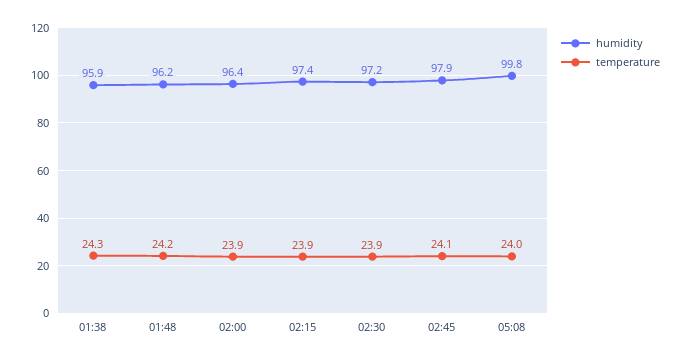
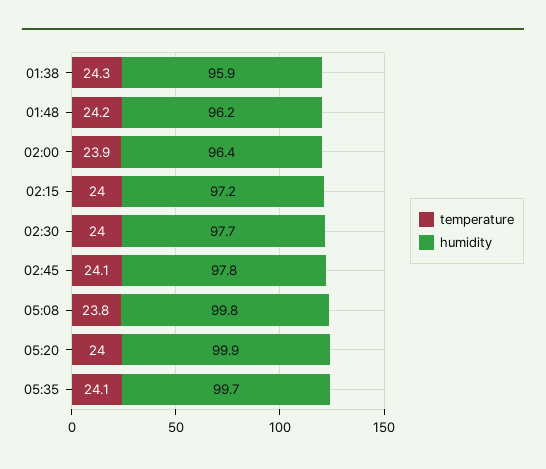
humidity, 02:15: 97.4 -> 97.2
temperature, 02:15: 23.9 -> 24
humidity, 02:30: 97.2 -> 97.7
temperature, 02:30: 23.9 -> 24
humidity, 02:45: 97.9 -> 97.8
temperature, 05:08: 24 -> 23.8
temperature, 05:20: none -> 24
humidity, 05:20: none -> 99.9
temperature, 05:35: none -> 24.1
humidity, 05:35: none -> 99.7

